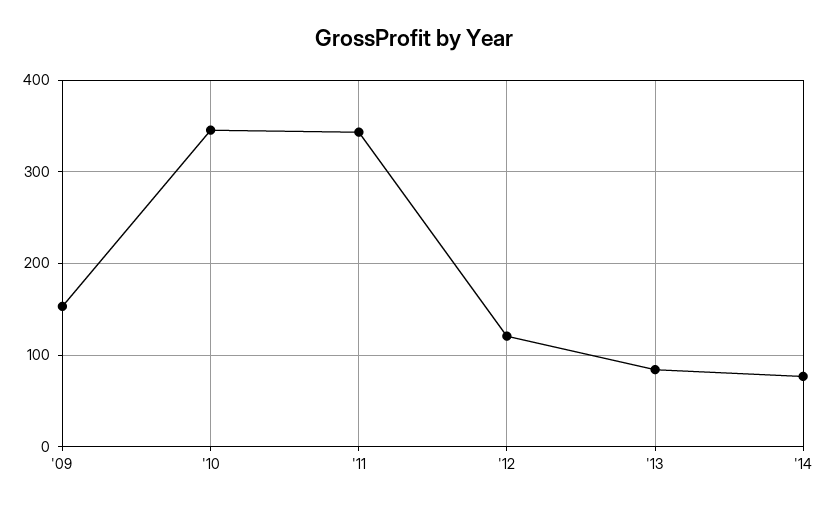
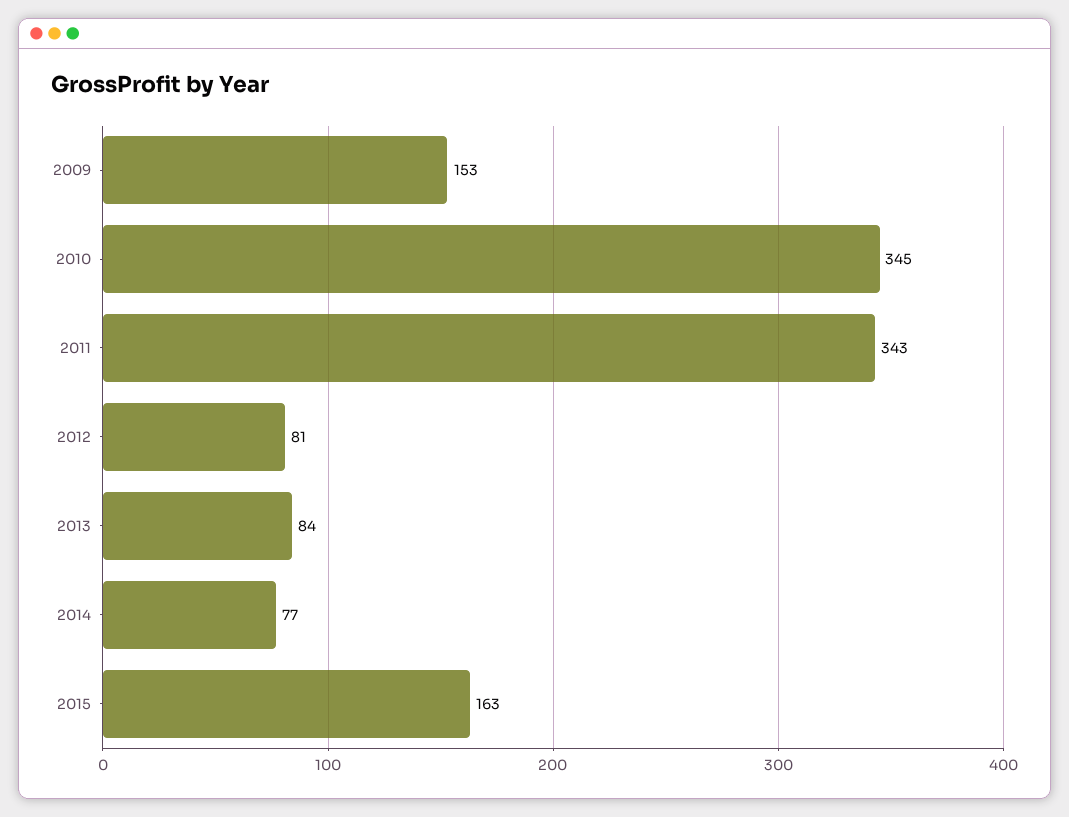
'12: 120 -> 81
2015: none -> 163

